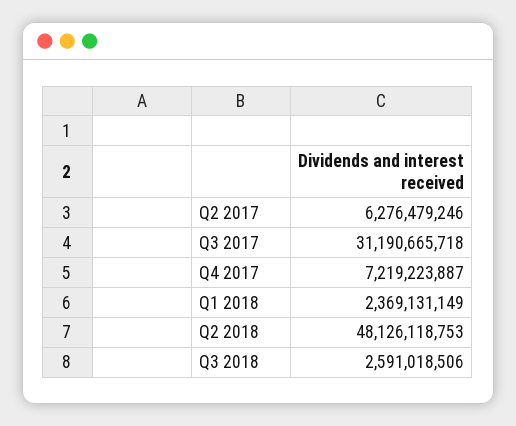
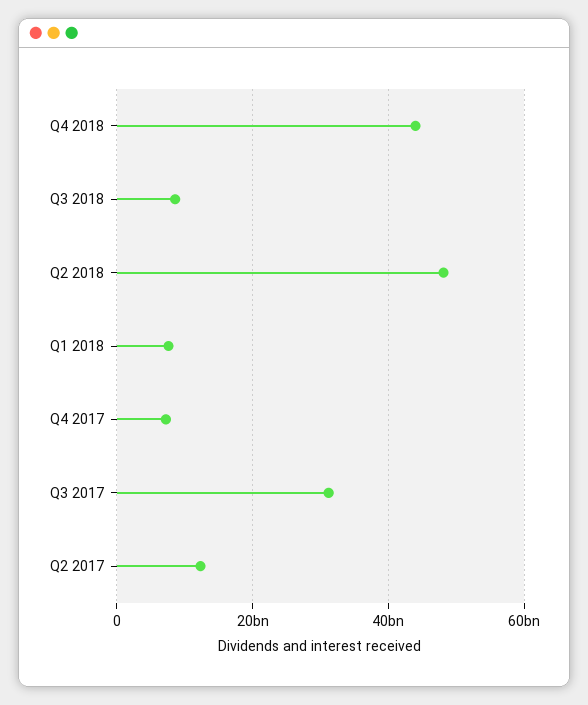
Q2 2017: 6276479246 -> 12000000000
Q1 2018: 2369131149 -> 8000000000
Q3 2018: 2591018506 -> 8000000000
Q4 2018: none -> 44000000000

